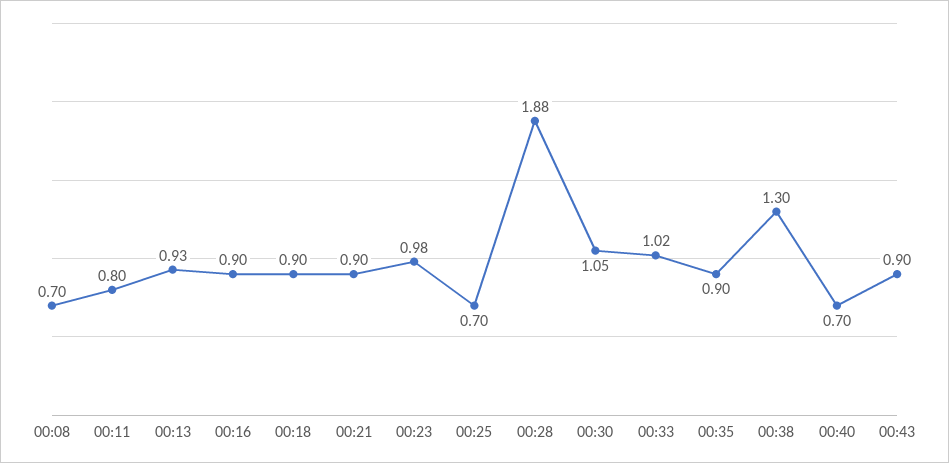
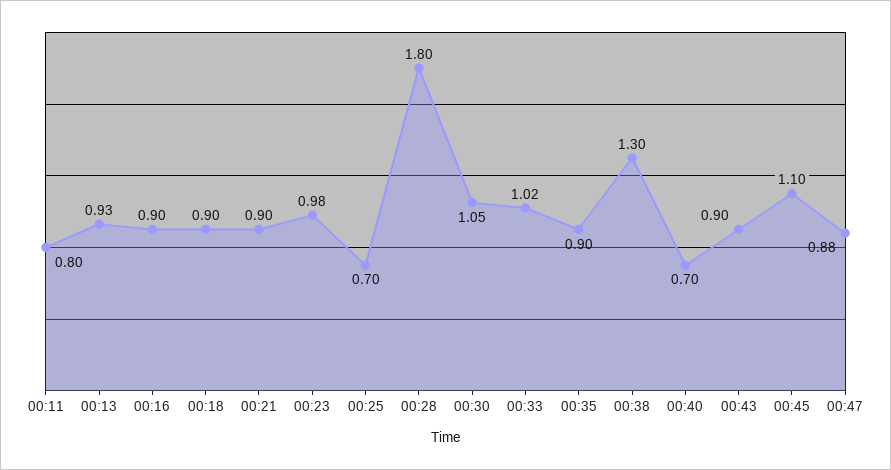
00:08: 0.7 -> none
00:28: 1.88 -> 1.8
00:45: none -> 1.1
00:47: none -> 0.88

